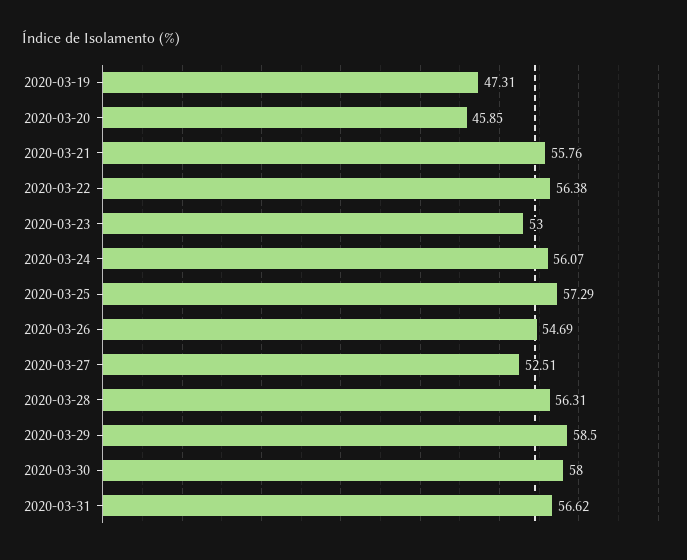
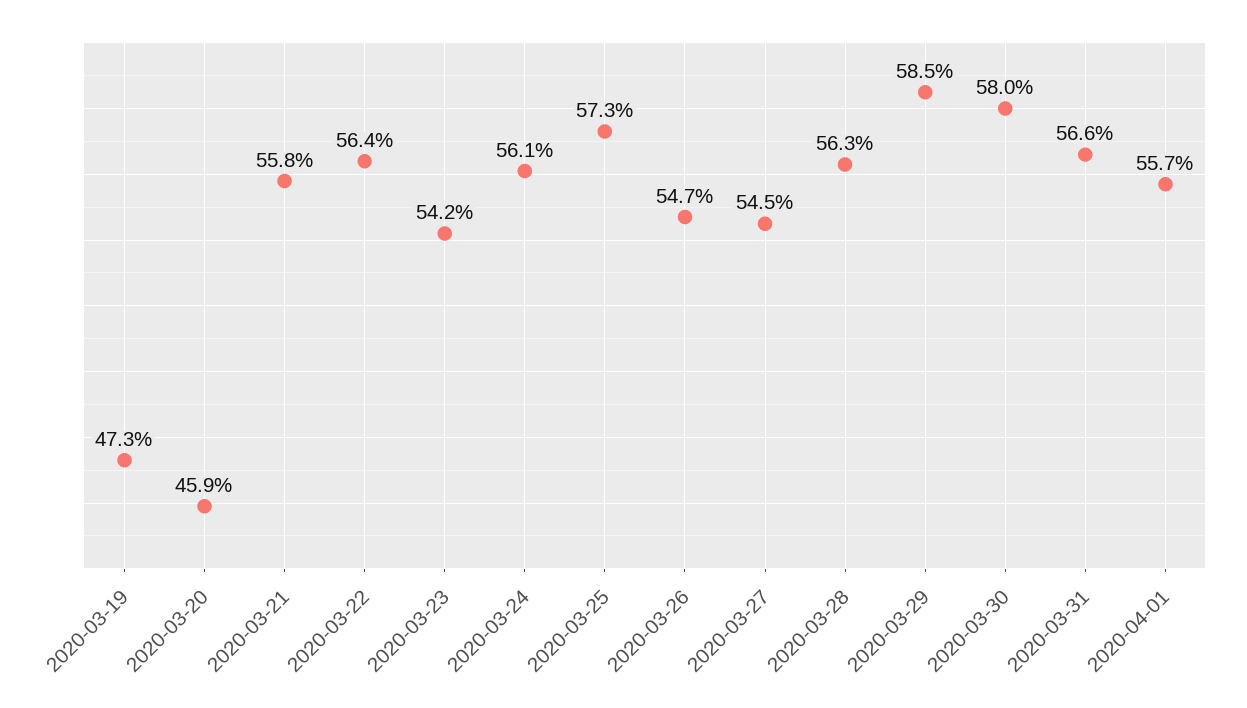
2020-03-23: 53 -> 54.2
2020-03-27: 52.51 -> 54.5
2020-04-01: none -> 55.7

